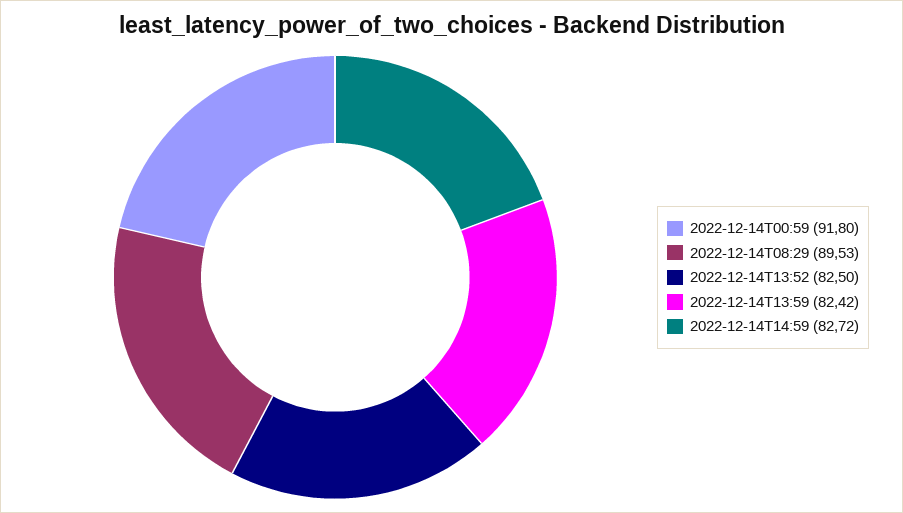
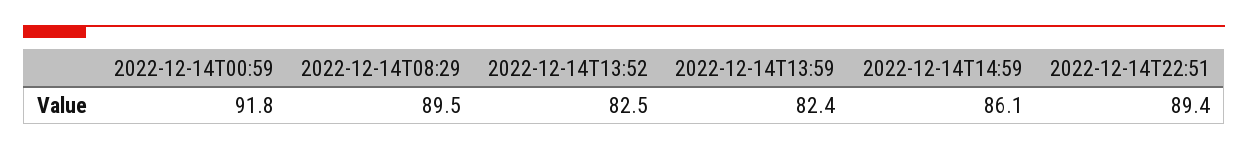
2022-12-14T14:59: 82.72 -> 86.1
2022-12-14T22:51: none -> 89.4

